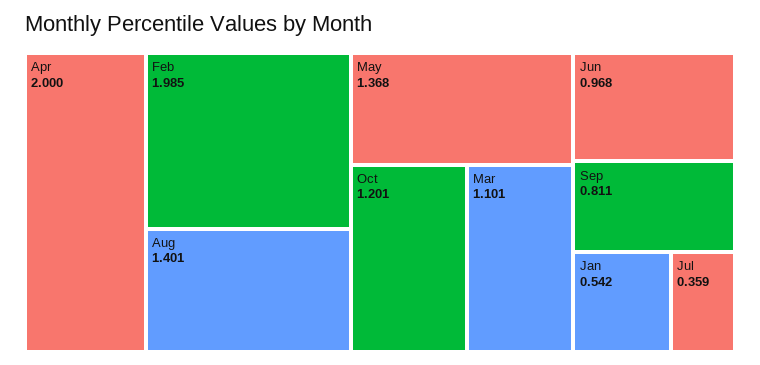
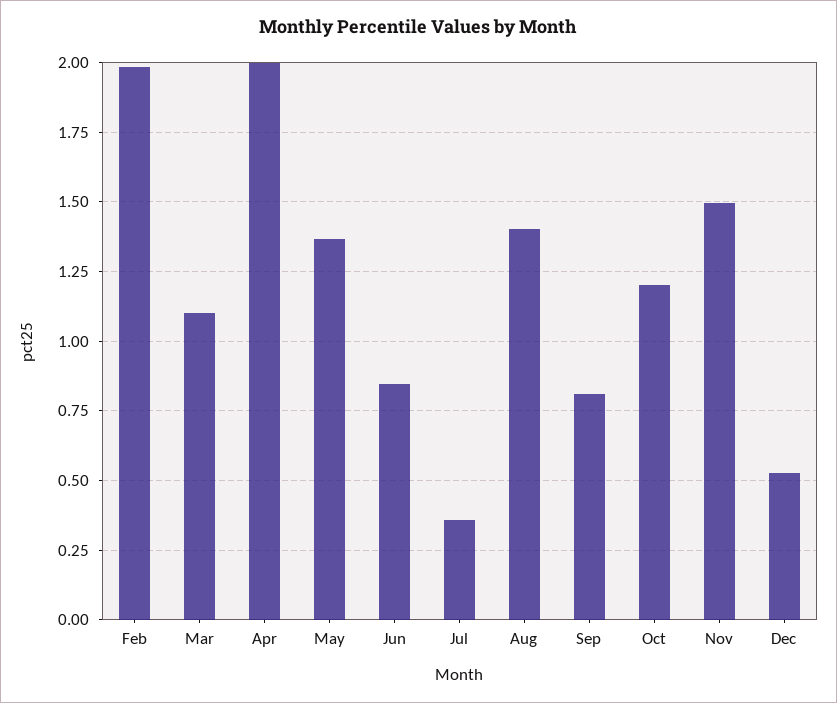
Jun: 0.968 -> 0.85
Jan: 0.542 -> none
Nov: none -> 1.5
Dec: none -> 0.525

